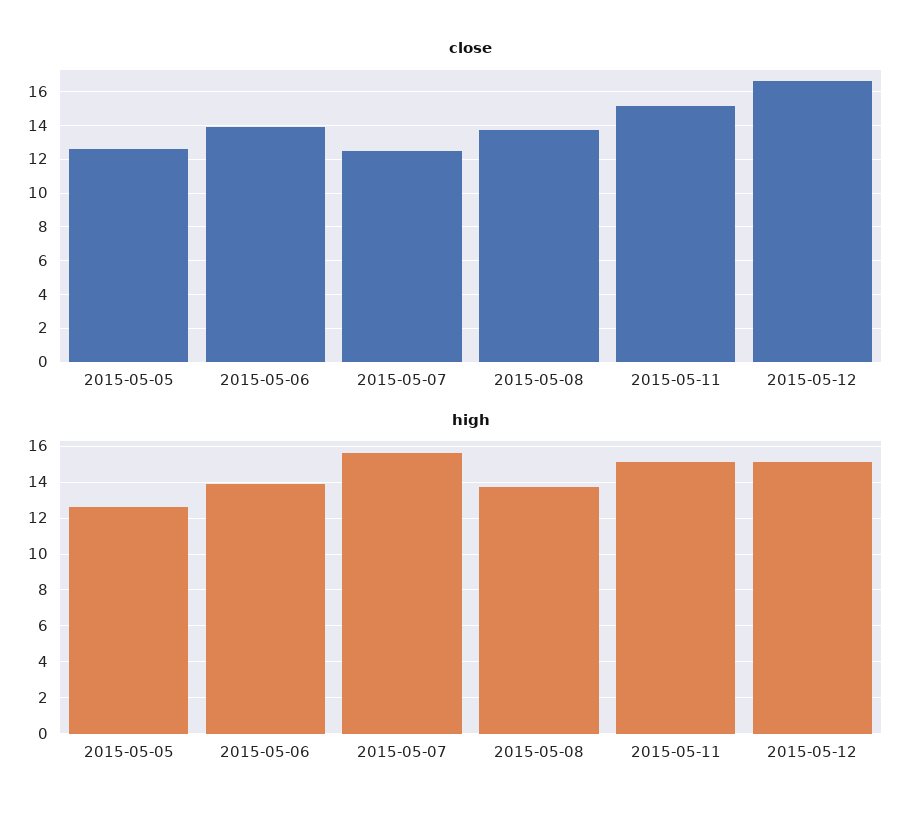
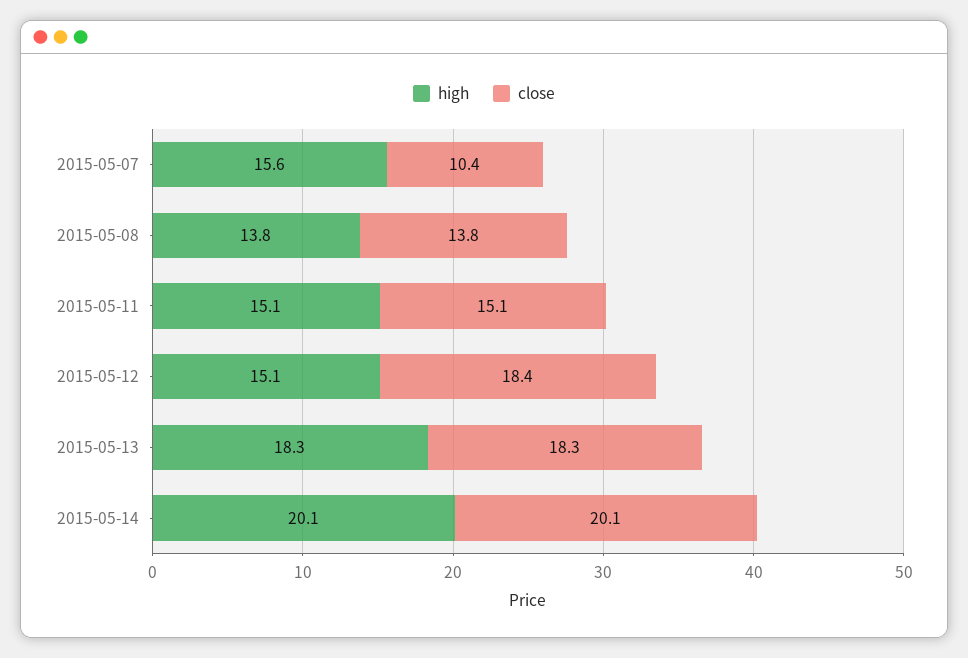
close, 2015-05-05: 12.5 -> none
close, 2015-05-06: 14 -> none
close, 2015-05-07: 12.5 -> 10.4
close, 2015-05-12: 16.5 -> 18.4
high, 2015-05-05: 12.5 -> none
high, 2015-05-06: 14 -> none
high, 2015-05-13: none -> 18.3
close, 2015-05-13: none -> 18.3
high, 2015-05-14: none -> 20.1
close, 2015-05-14: none -> 20.1

